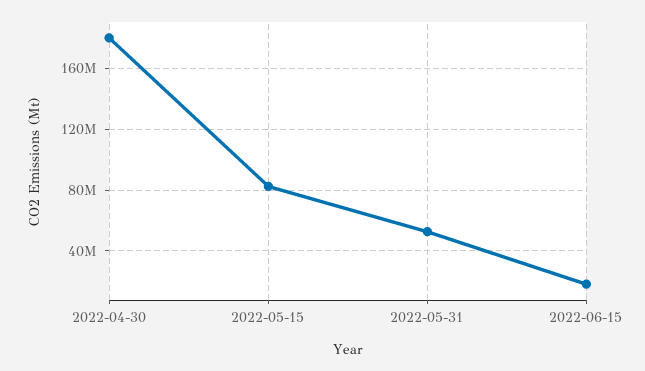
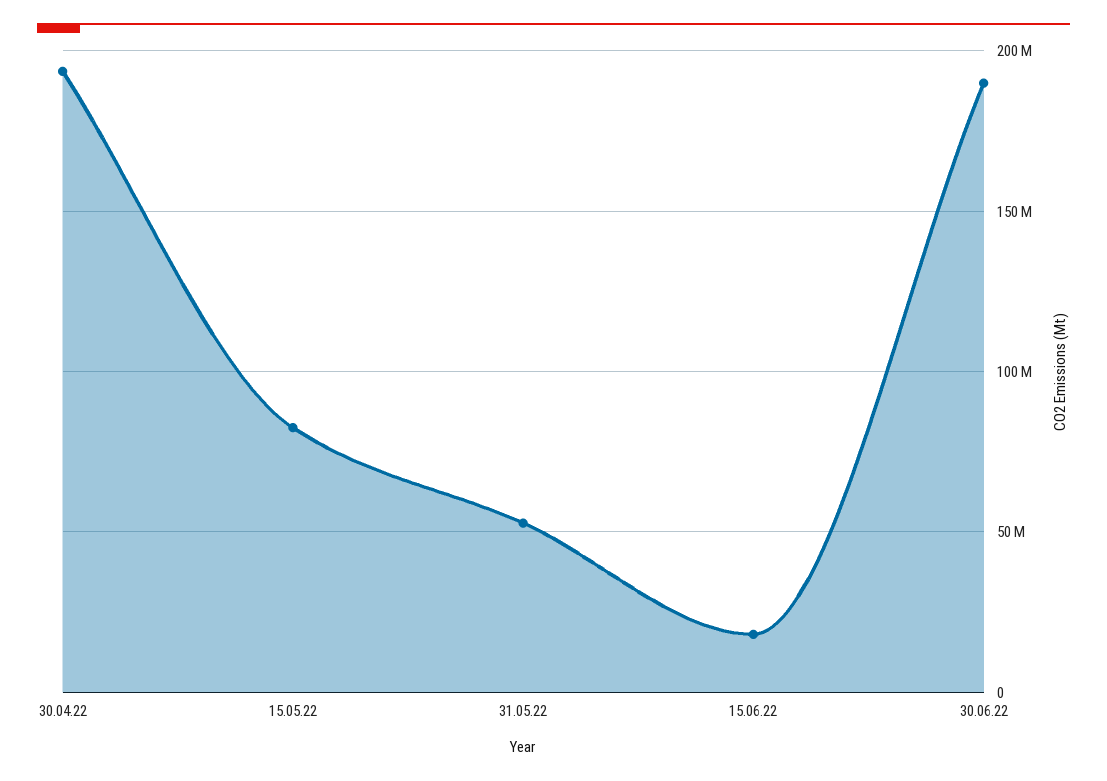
2022-04-30: 180000000 -> 195000000
30.06.22: none -> 190000000

